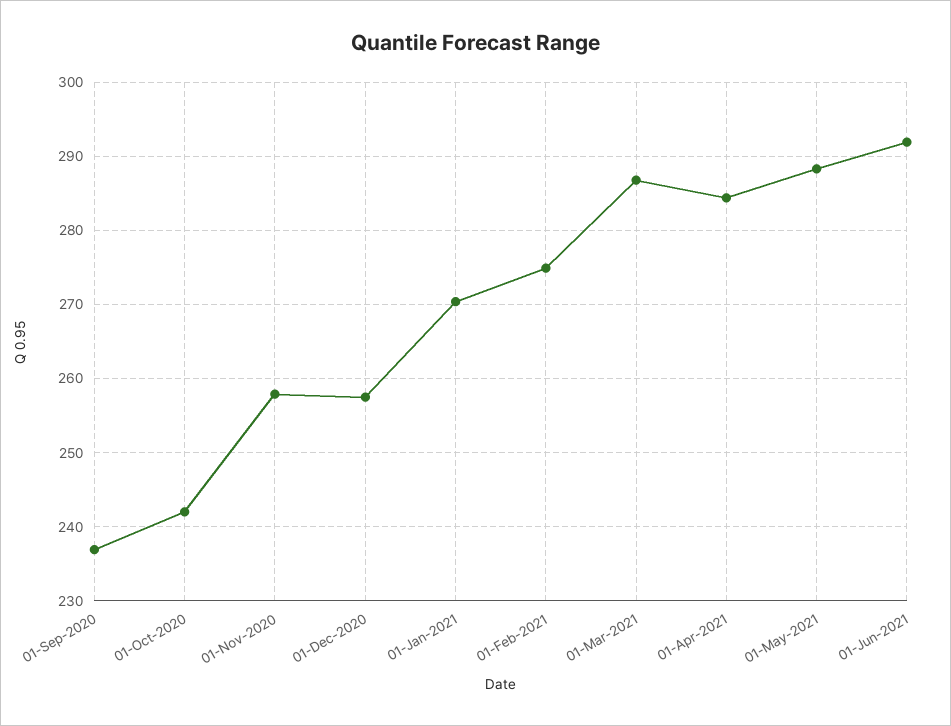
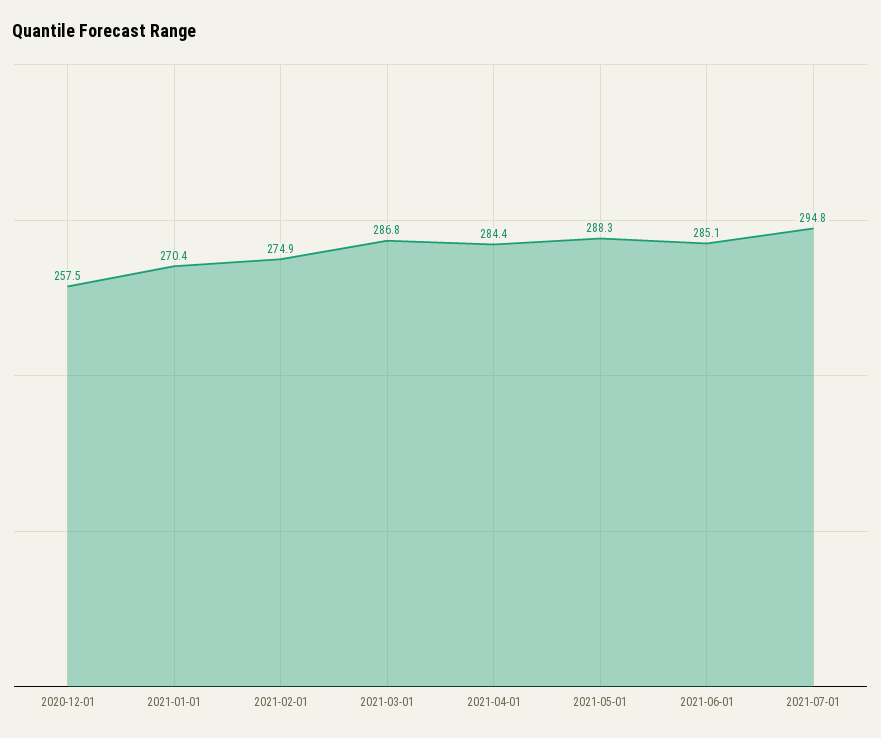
01-Sep-2020: 237 -> none
01-Oct-2020: 242 -> none
01-Nov-2020: 258 -> none
01-Jun-2021: 292 -> 285.1
2021-07-01: none -> 294.8

